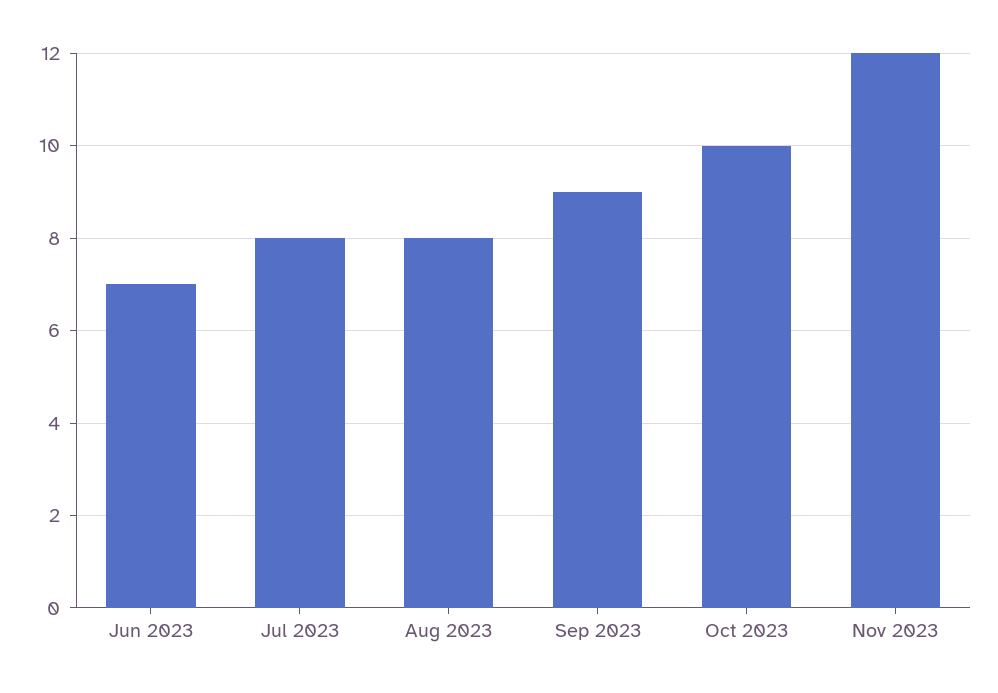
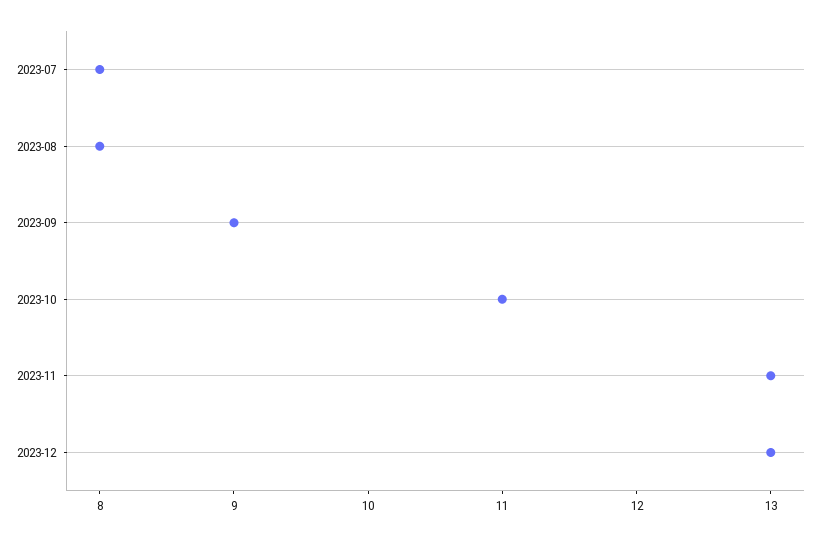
Jun 2023: 7 -> none
Oct 2023: 10 -> 11
Nov 2023: 12 -> 13
2023-12: none -> 13

